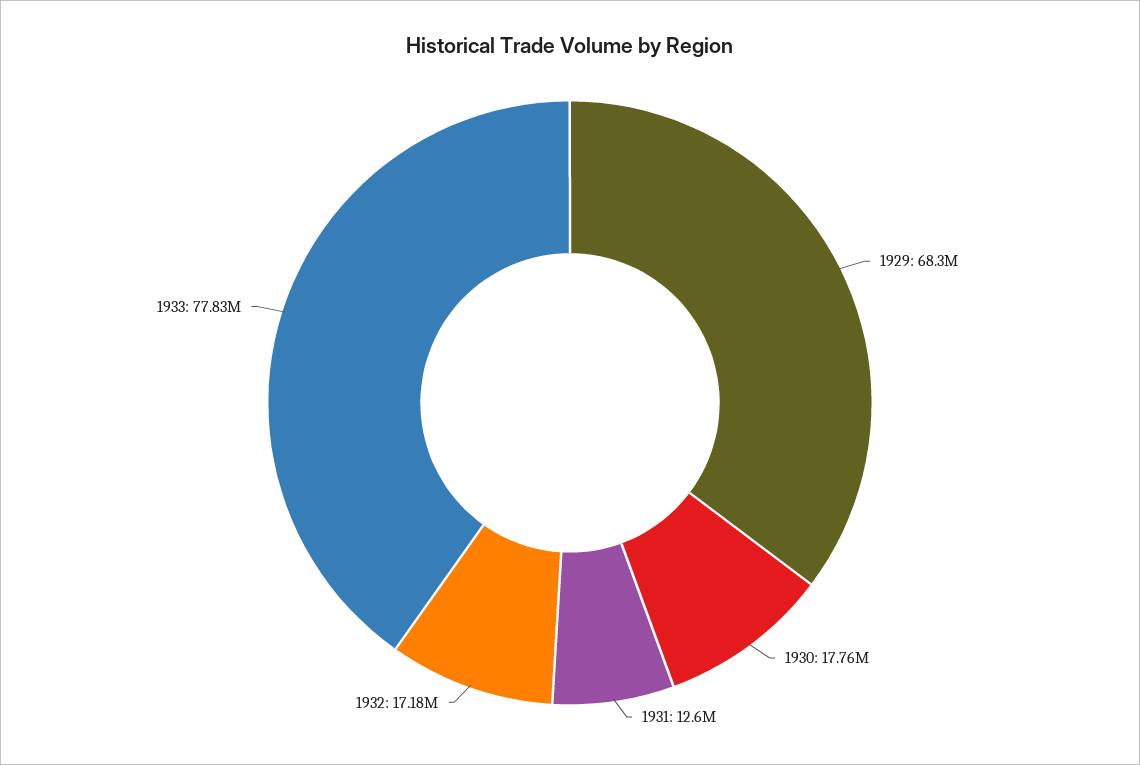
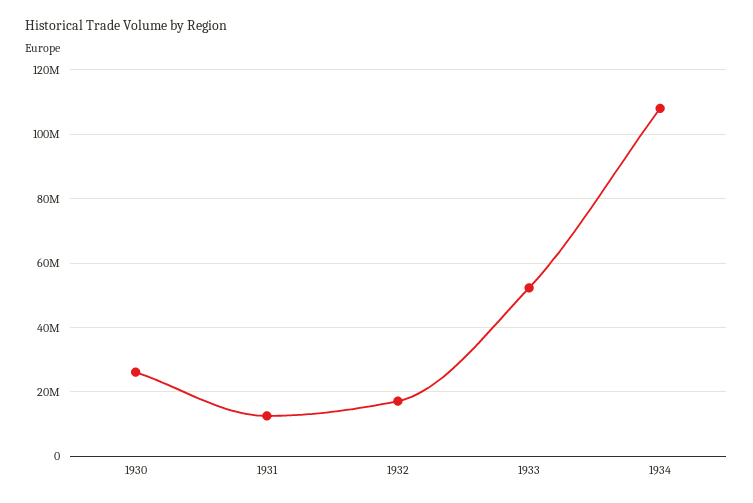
1929: 68300000 -> none
1930: 17760000 -> 26000000
1933: 77830000 -> 52000000
1934: none -> 108000000

